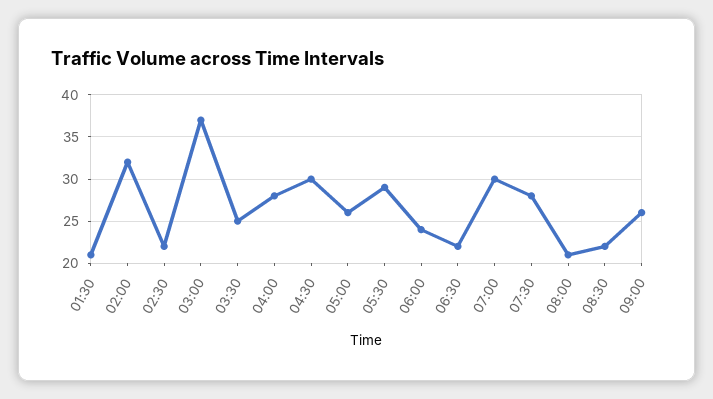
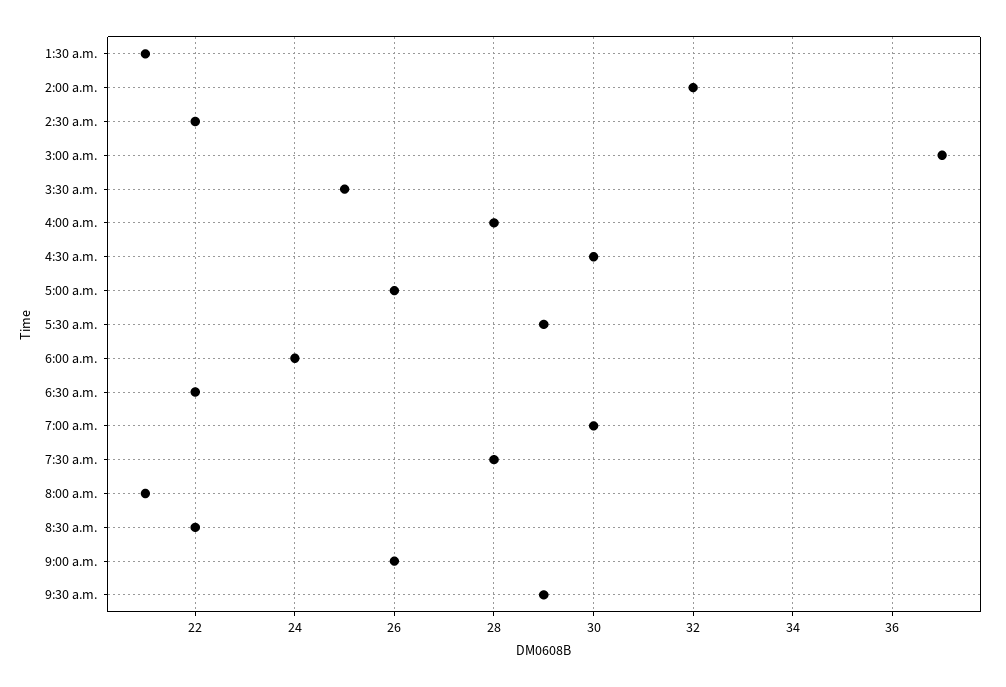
9:30 a.m.: none -> 29

